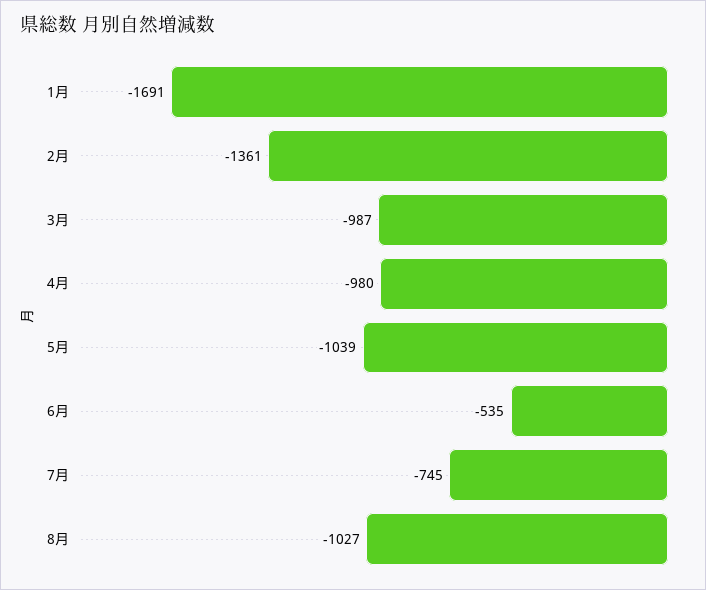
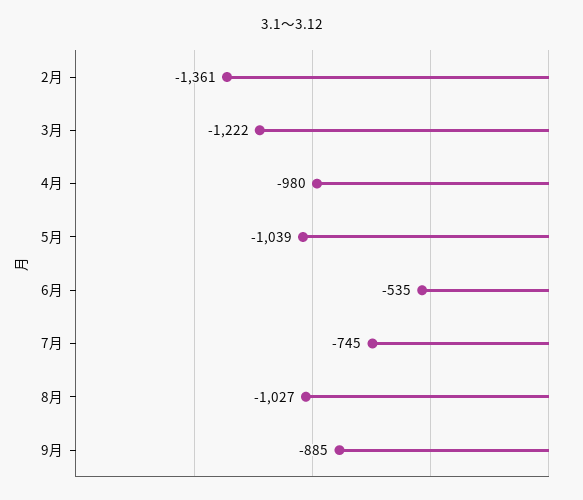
1月: -1691 -> none
3月: -987 -> -1222
9月: none -> -885

